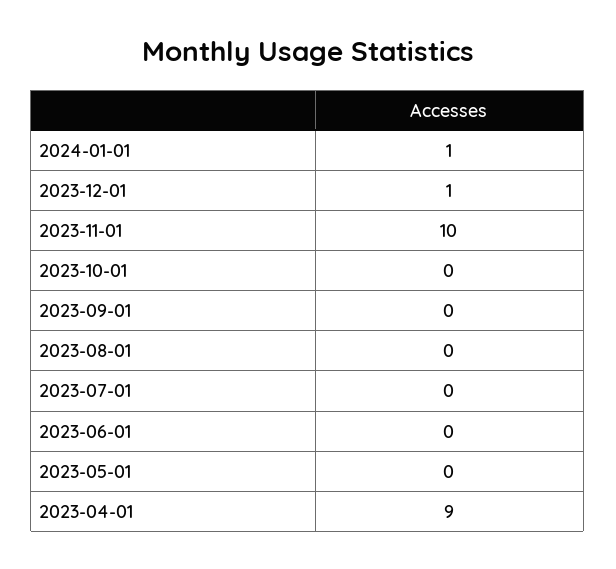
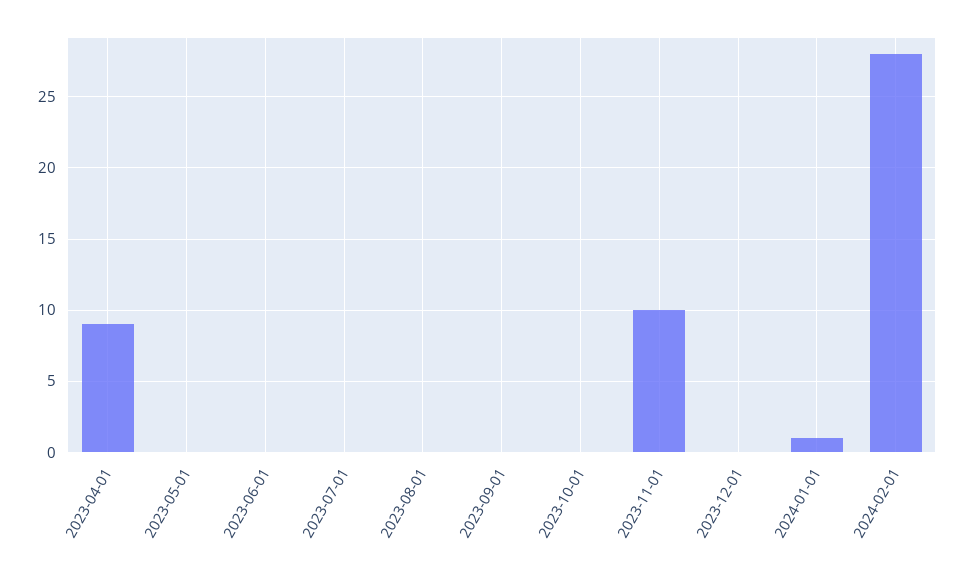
2023-12-01: 1 -> 0
2024-02-01: none -> 28

